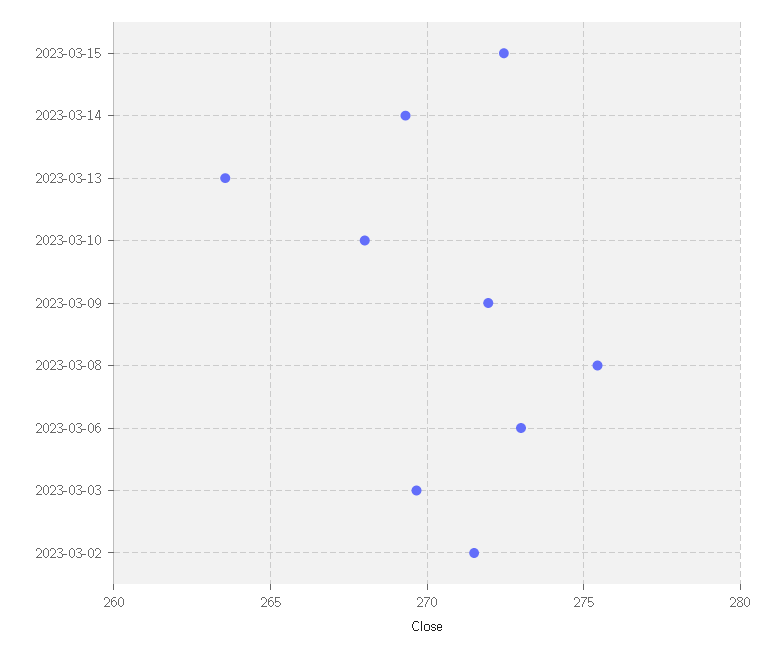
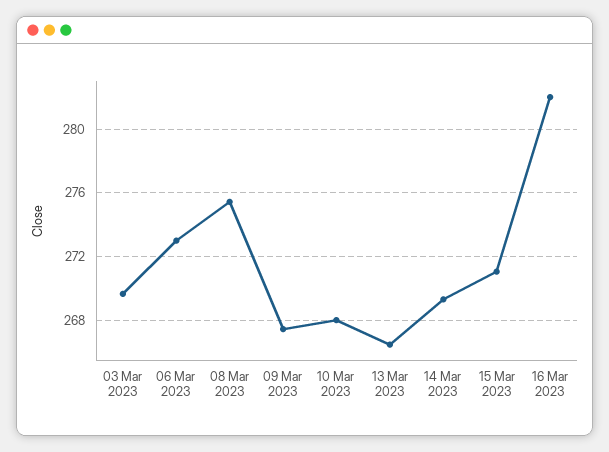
2023-03-15: 272.5 -> 271
2023-03-13: 263.5 -> 266.5
2023-03-09: 272 -> 267.5
2023-03-02: 271.5 -> none
16 Mar 2023: none -> 282

